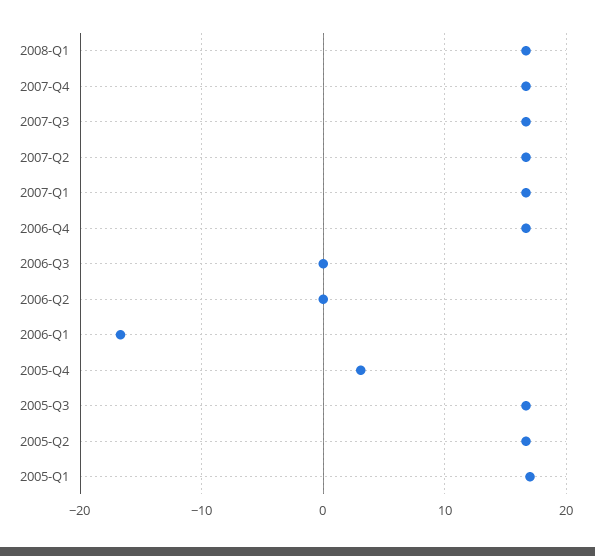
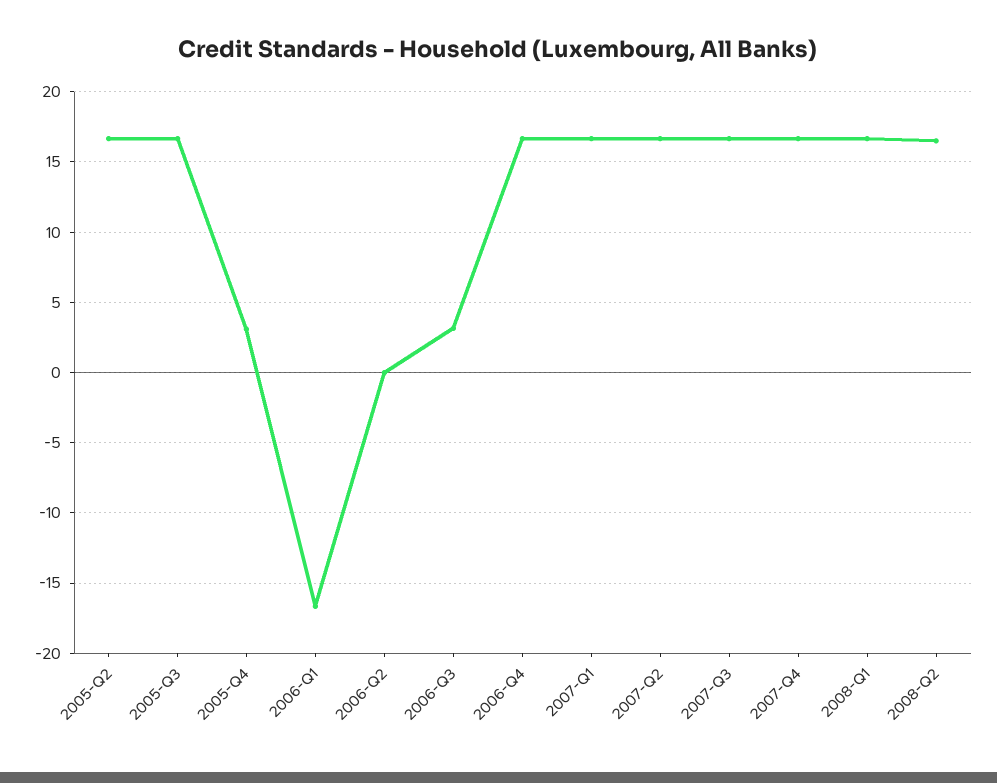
2006-Q3: 0 -> 3
2005-Q1: 17 -> none
2008-Q2: none -> 16.5

